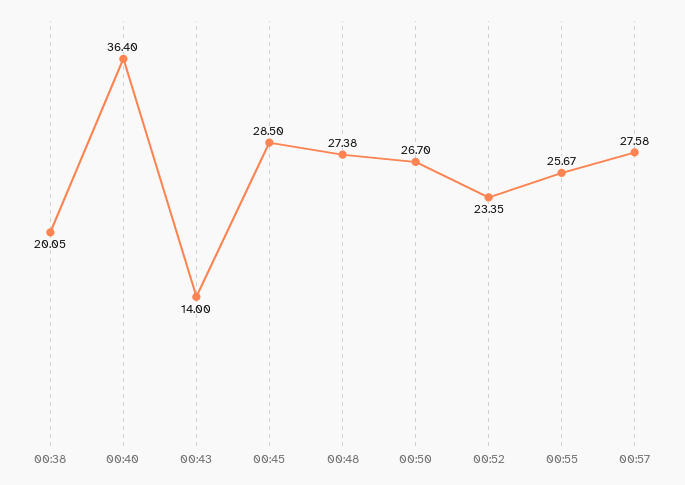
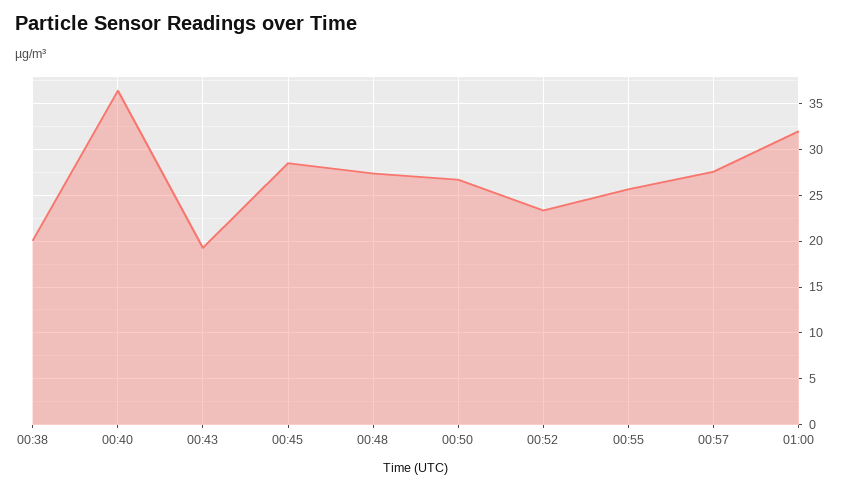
00:43: 14 -> 19
01:00: none -> 32

